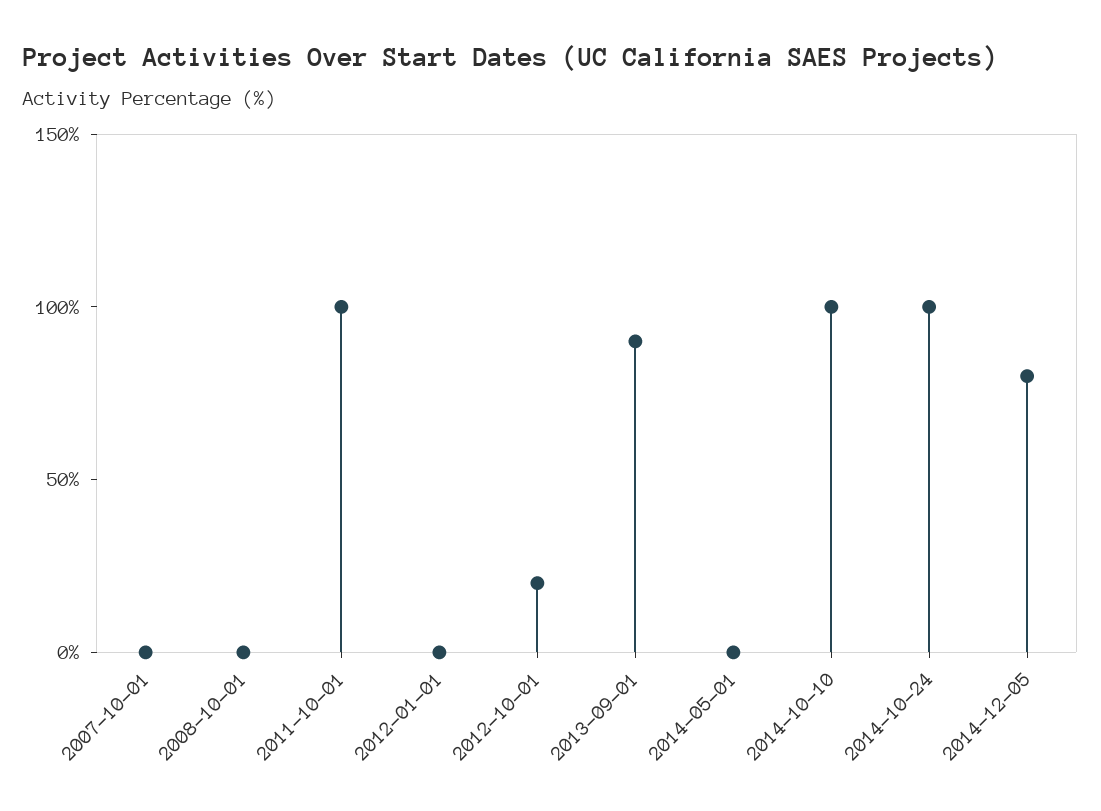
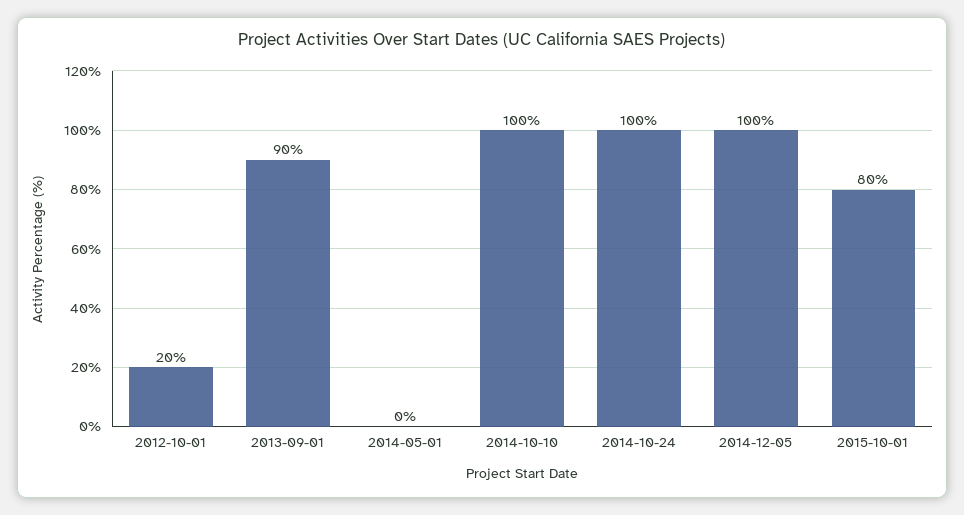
2007-10-01: 0 -> none
2008-10-01: 0 -> none
2011-10-01: 100 -> none
2012-01-01: 0 -> none
2014-12-05: 80 -> 100
2015-10-01: none -> 80

